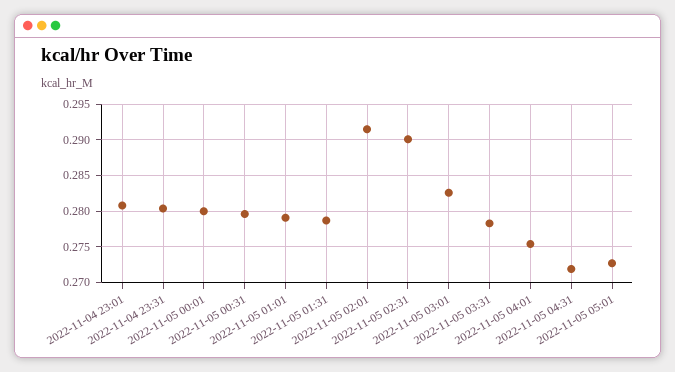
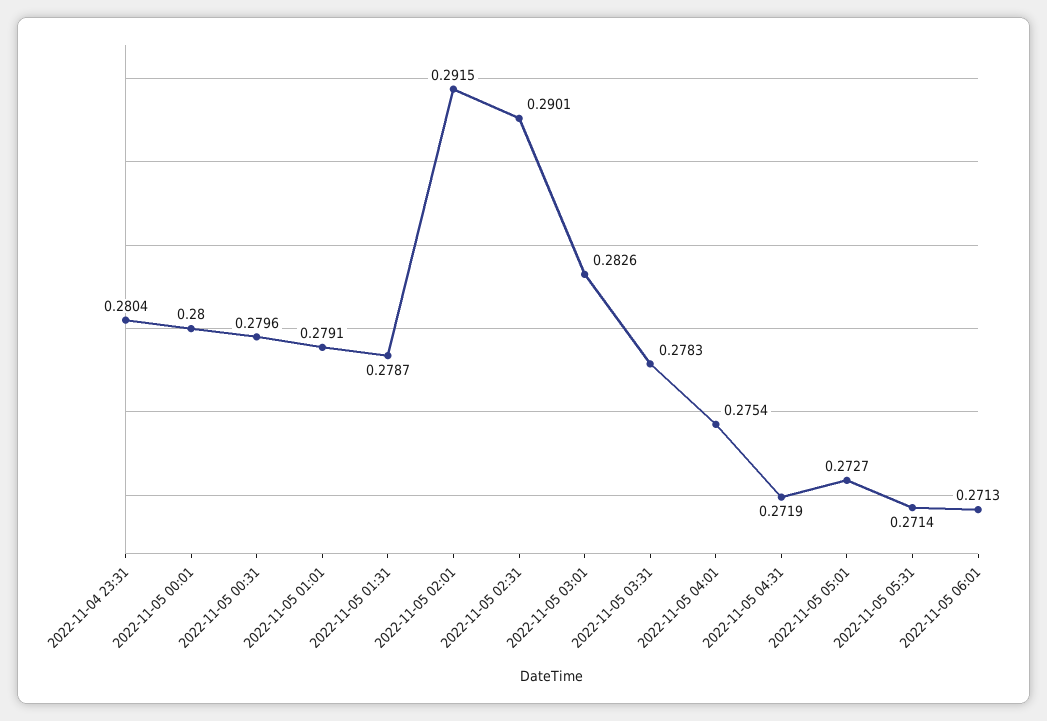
2022-11-04 23:01: 0.281 -> none
2022-11-05 05:31: none -> 0.2714
2022-11-05 06:01: none -> 0.2713

